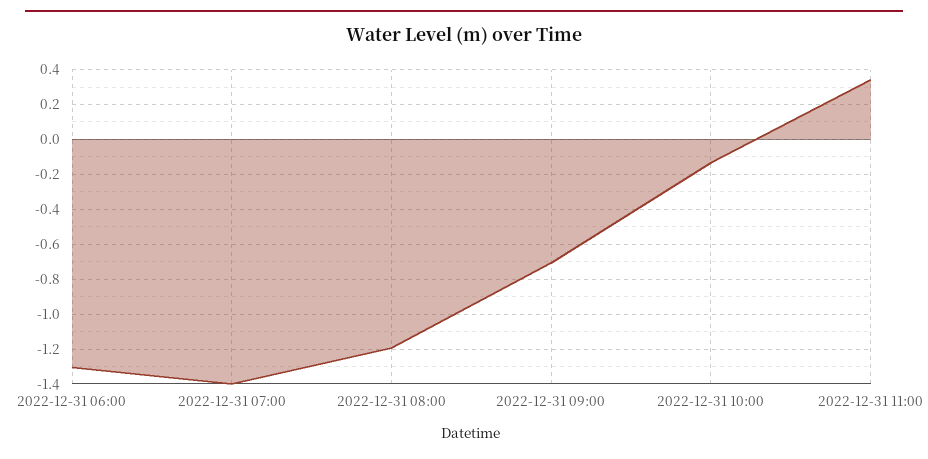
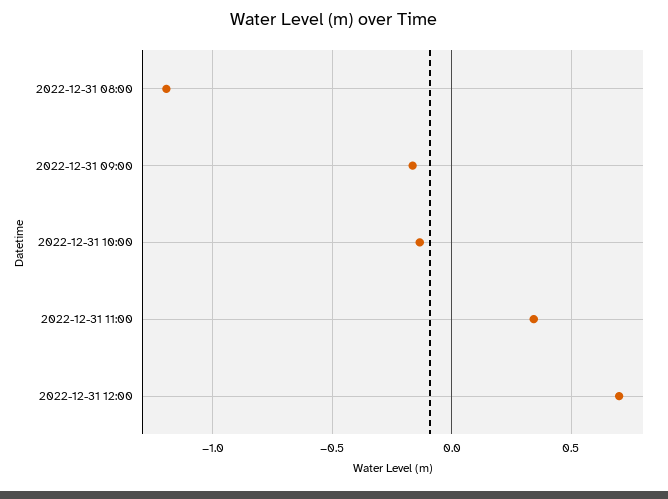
2022-12-31 06:00: -1.3 -> none
2022-12-31 07:00: -1.4 -> none
2022-12-31 09:00: -0.7 -> -0.15
2022-12-31 12:00: none -> 0.7

